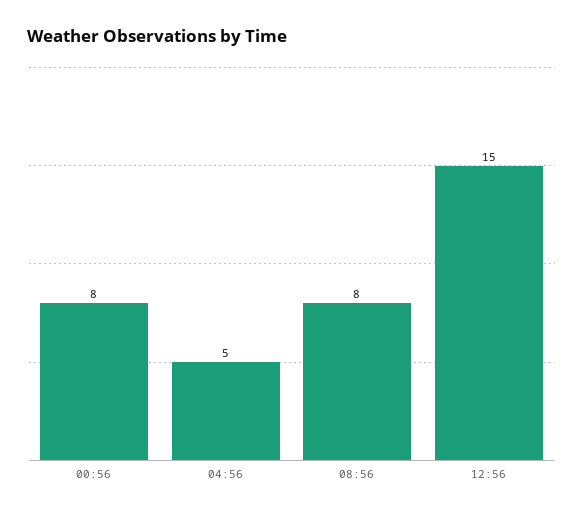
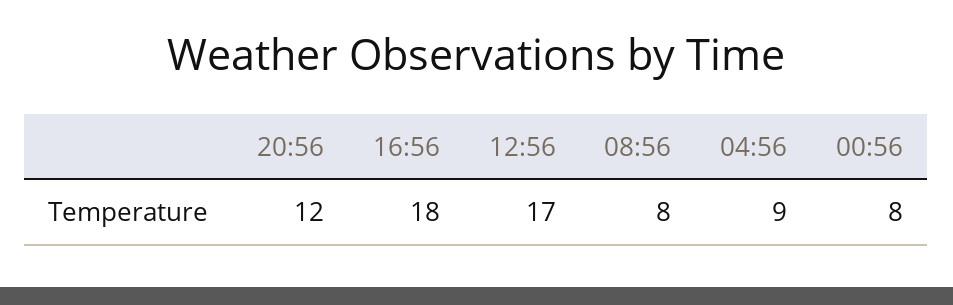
04:56: 5 -> 9
12:56: 15 -> 17
20:56: none -> 12
16:56: none -> 18

